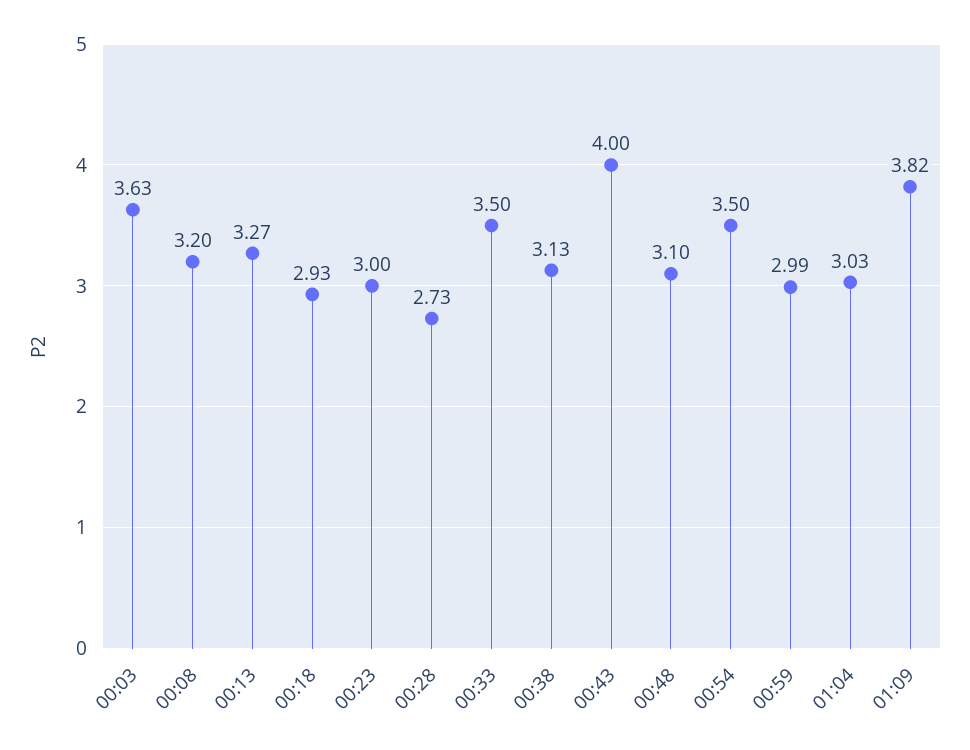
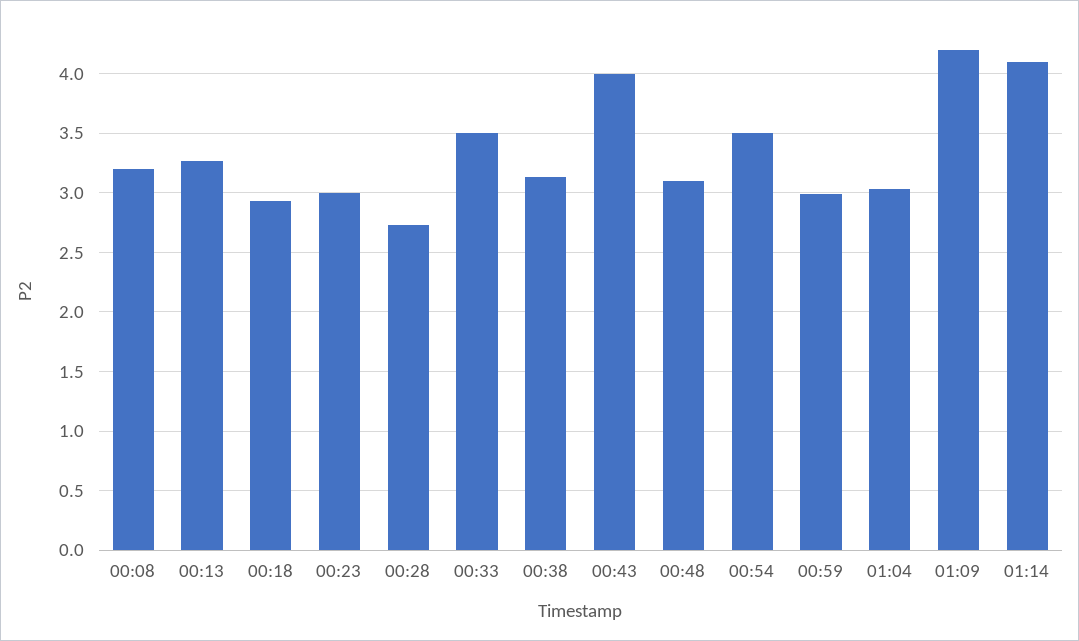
00:03: 3.63 -> none
01:09: 3.82 -> 4.2
01:14: none -> 4.1

